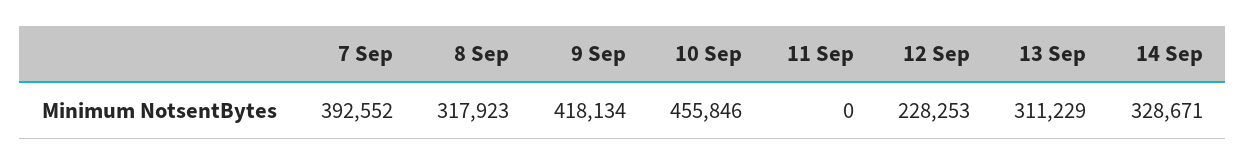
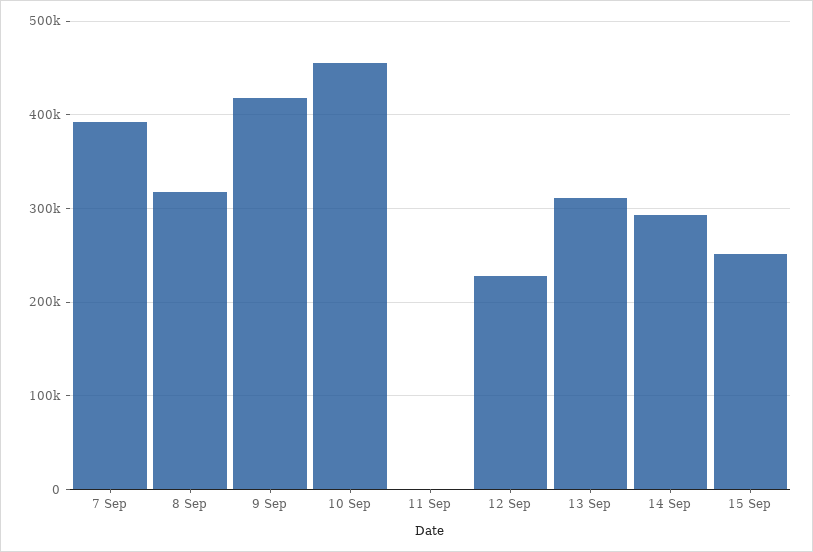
14 Sep: 328671 -> 290000
15 Sep: none -> 250000

